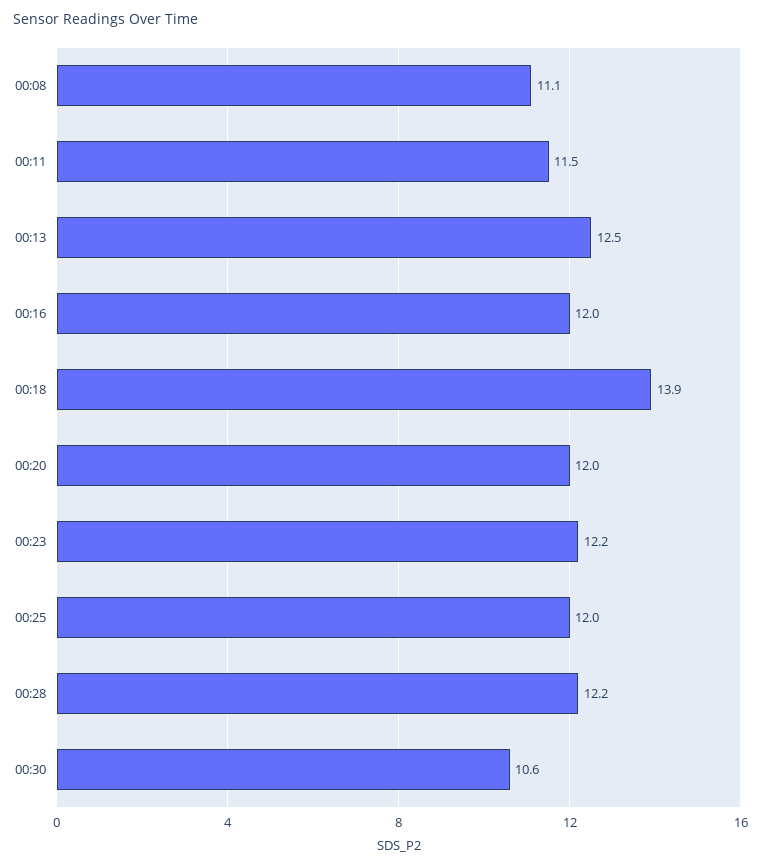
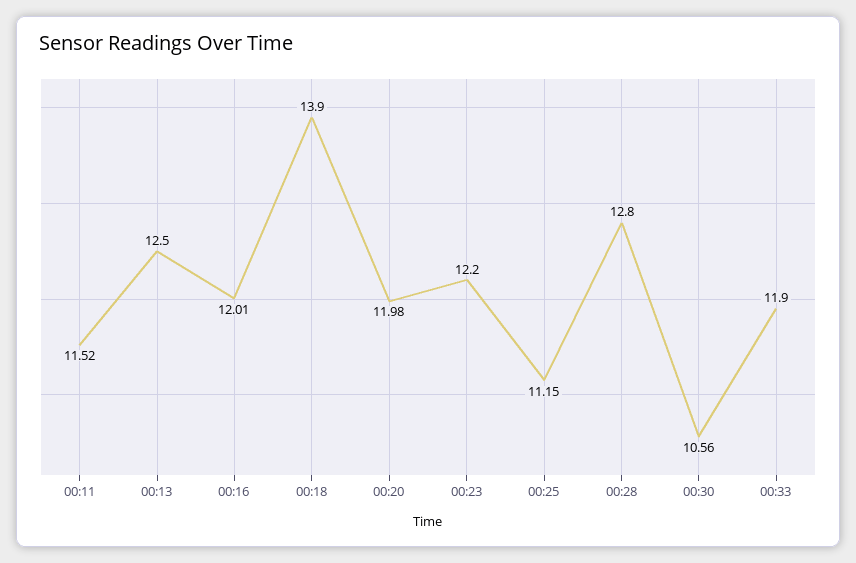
00:08: 11.1 -> none
00:25: 12 -> 11.15
00:28: 12.2 -> 12.8
00:33: none -> 11.9

